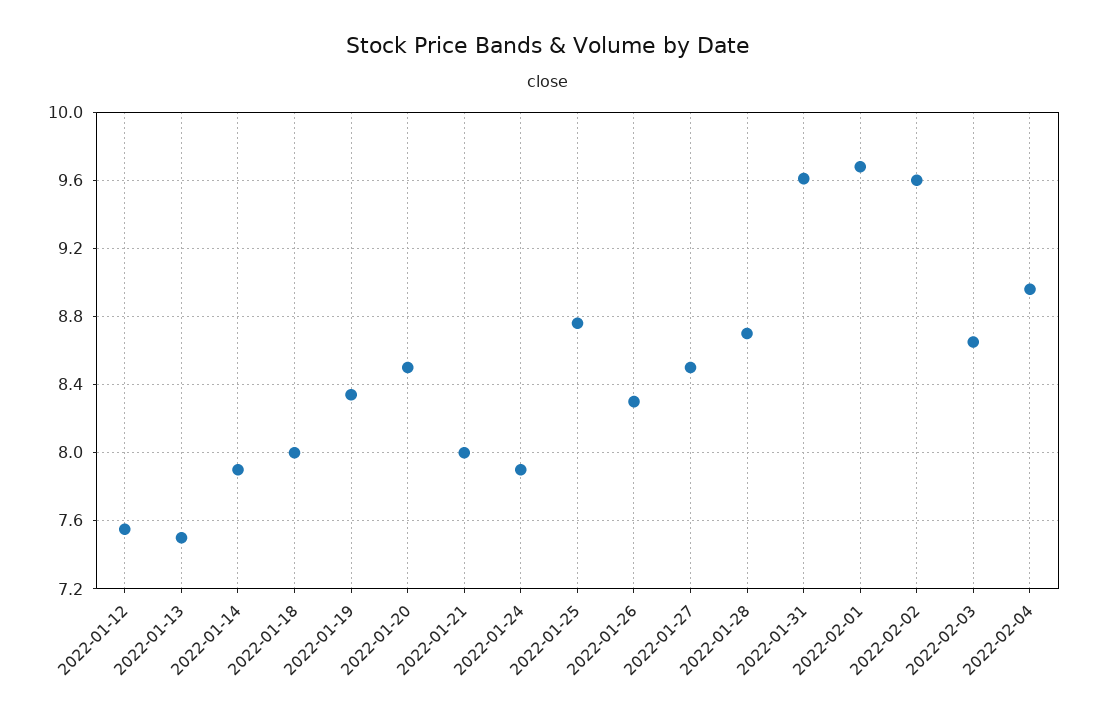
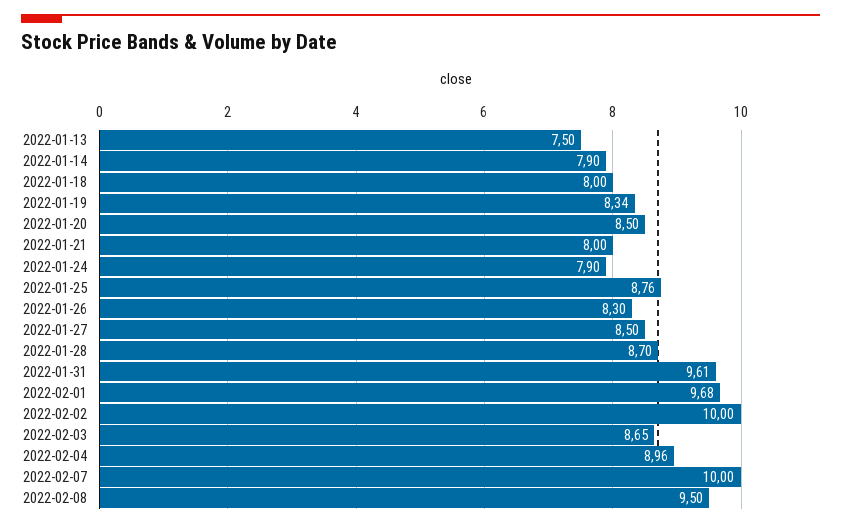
2022-01-12: 7.55 -> none
2022-02-02: 9.6 -> 10
2022-02-07: none -> 10
2022-02-08: none -> 9.5

